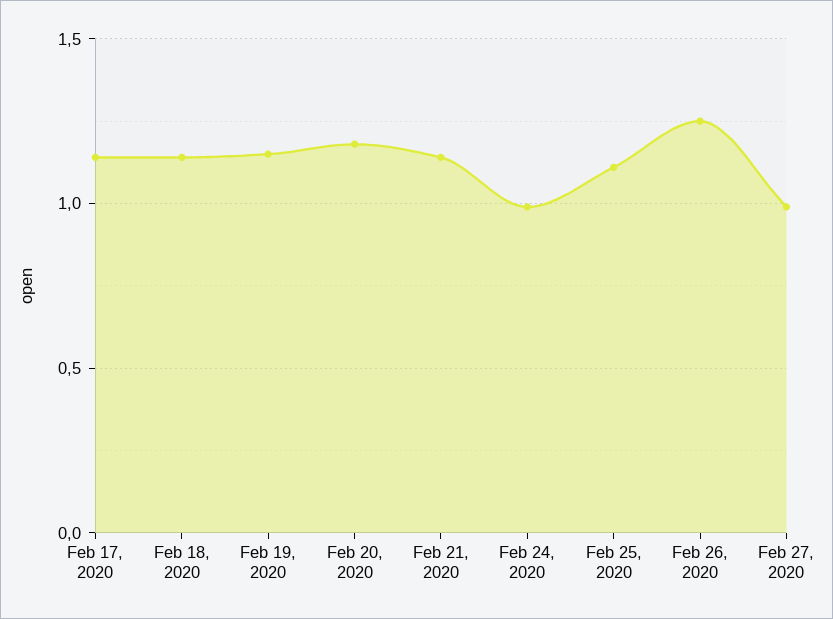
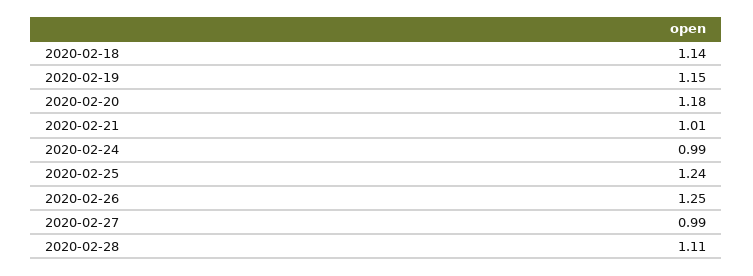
Feb 17, 2020: 1.15 -> none
Feb 21, 2020: 1.15 -> 1.01
Feb 25, 2020: 1.1 -> 1.24
2020-02-28: none -> 1.11

